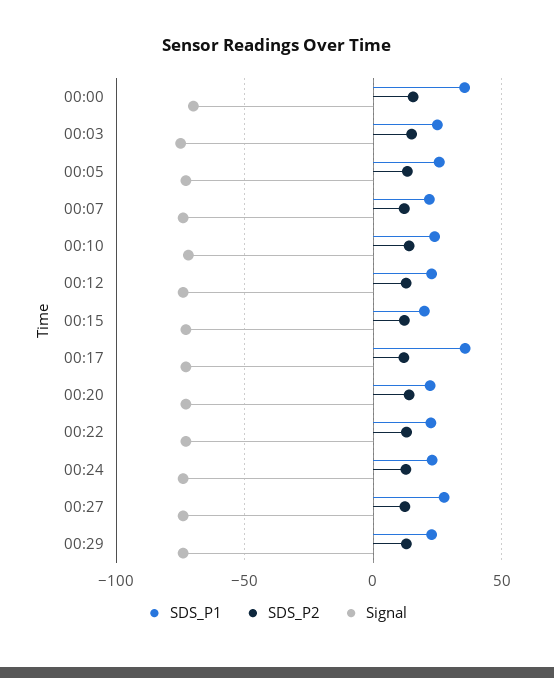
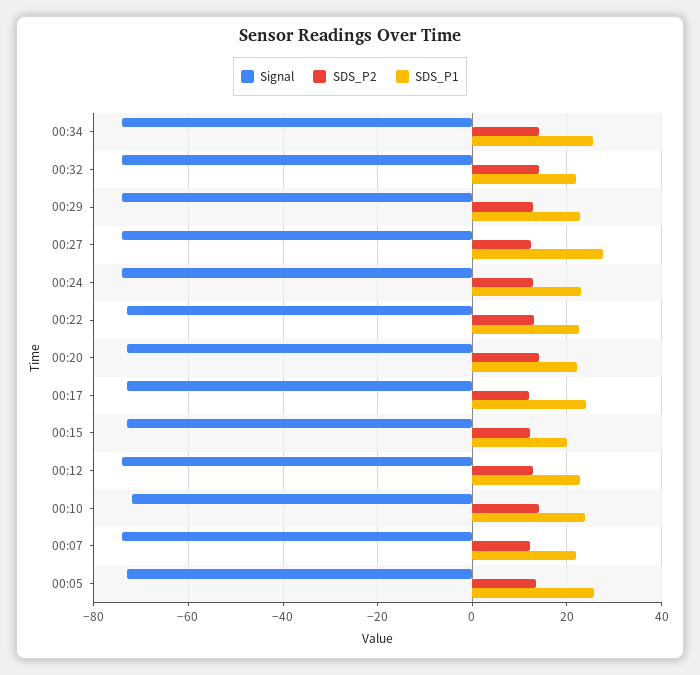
SDS_P1, 00:00: 35 -> none
SDS_P2, 00:00: 15 -> none
Signal, 00:00: -70 -> none
SDS_P1, 00:03: 25 -> none
SDS_P2, 00:03: 15 -> none
Signal, 00:03: -75 -> none
SDS_P1, 00:17: 35 -> 24
Signal, 00:34: none -> -74
SDS_P2, 00:34: none -> 14
SDS_P1, 00:34: none -> 26
Signal, 00:32: none -> -74
SDS_P2, 00:32: none -> 14
SDS_P1, 00:32: none -> 22

